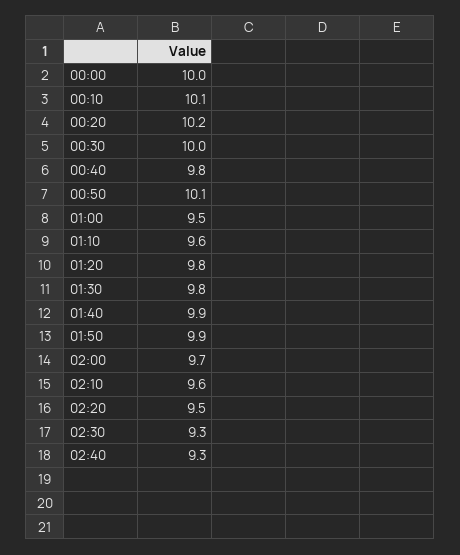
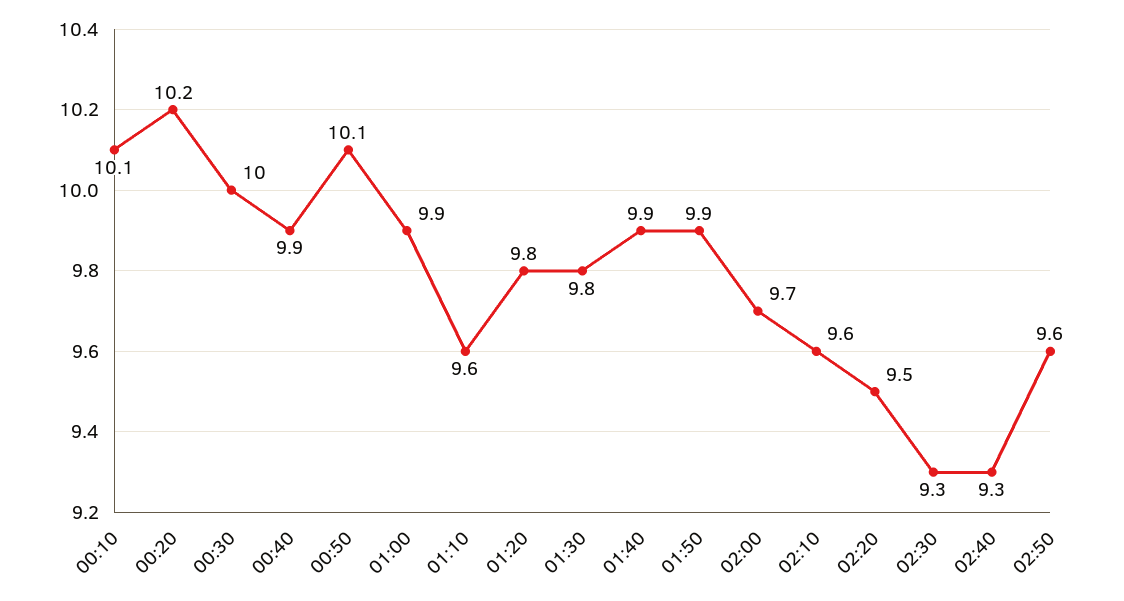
00:00: 10 -> none
00:40: 9.8 -> 9.9
01:00: 9.5 -> 9.9
02:50: none -> 9.6

